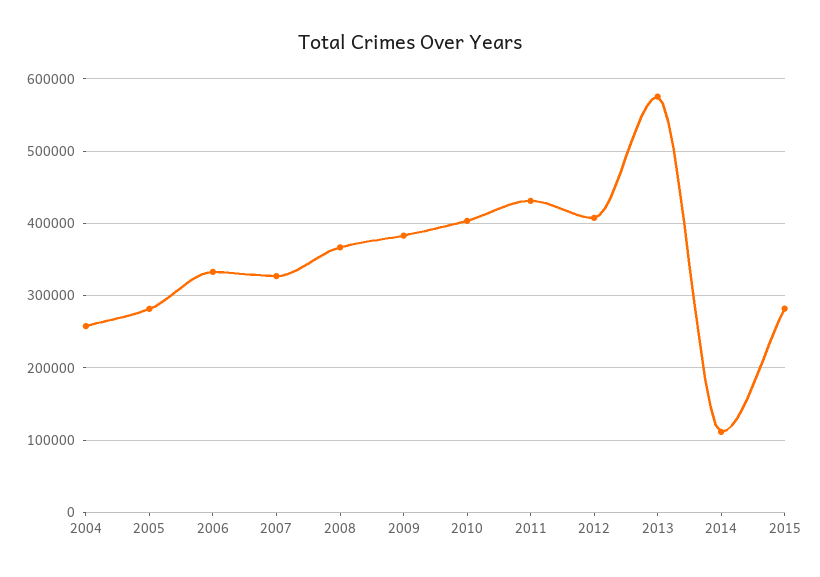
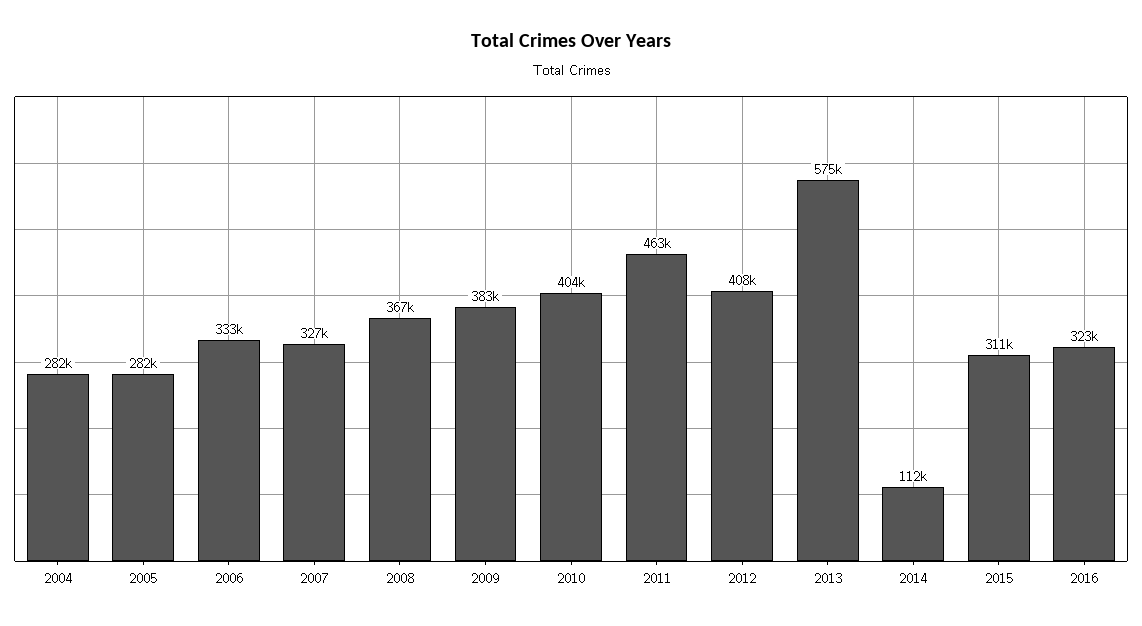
2004: 260000 -> 282000
2011: 430000 -> 463000
2015: 280000 -> 311000
2016: none -> 323000

